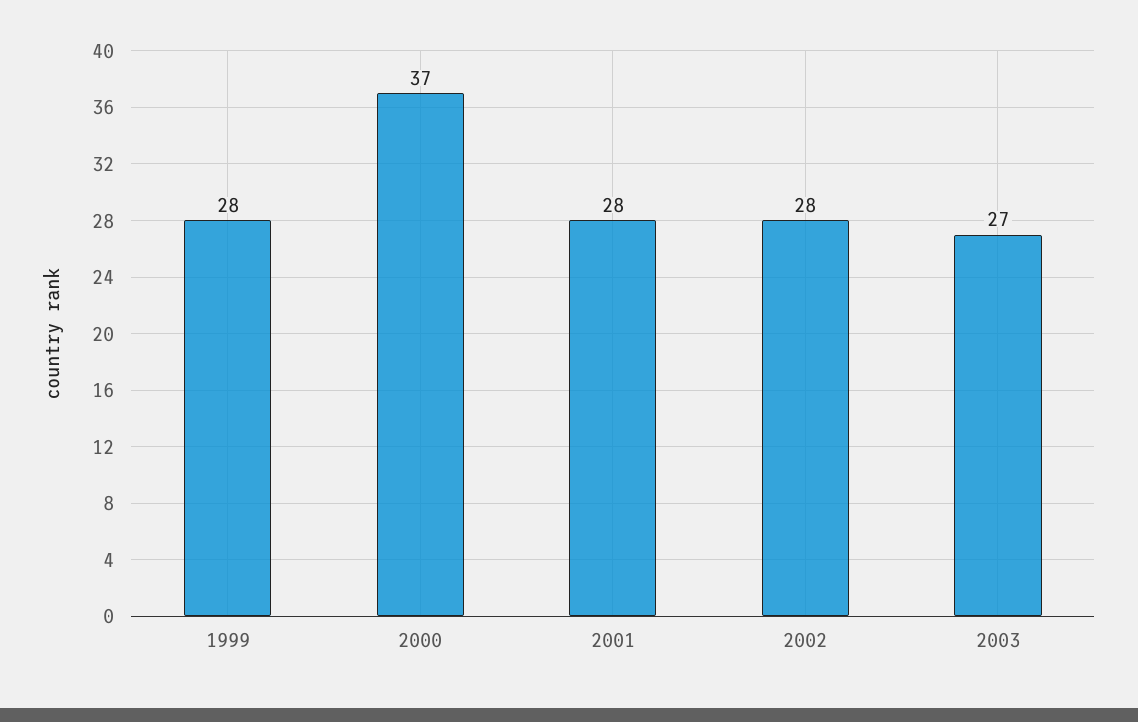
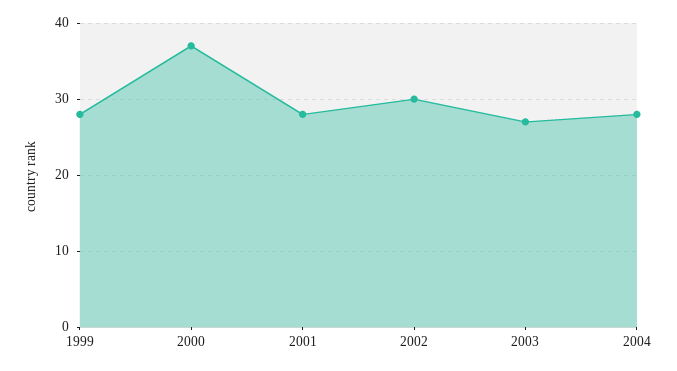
2002: 28 -> 30
2004: none -> 28

